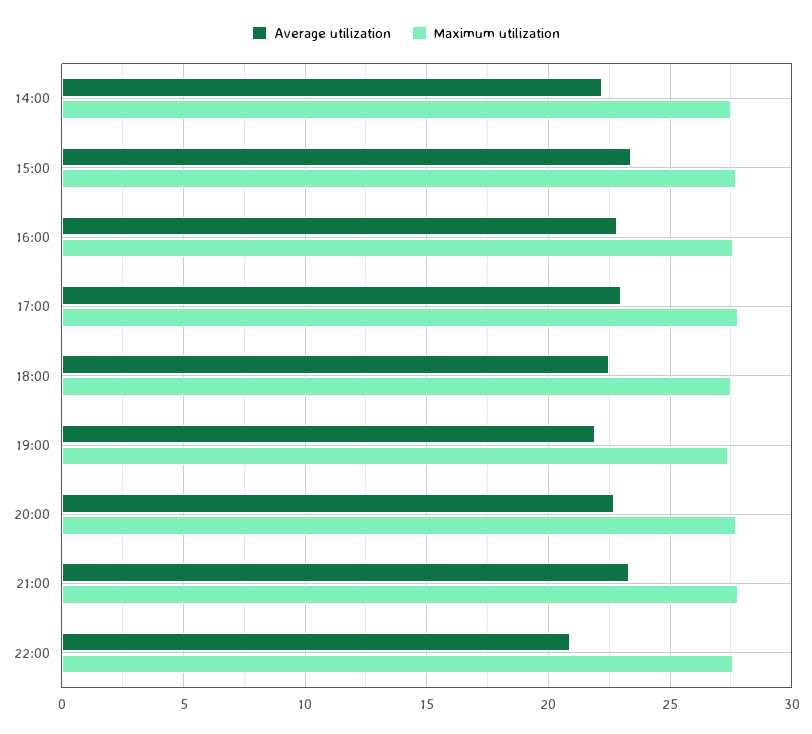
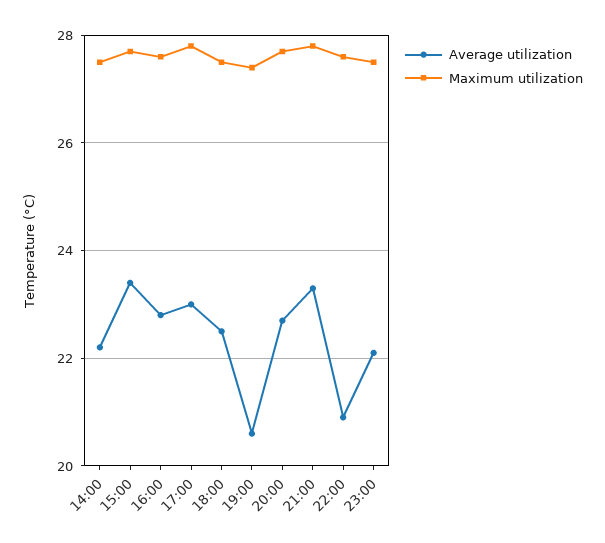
Average utilization, 19:00: 22 -> 20.5
Average utilization, 23:00: none -> 22
Maximum utilization, 23:00: none -> 27.5

